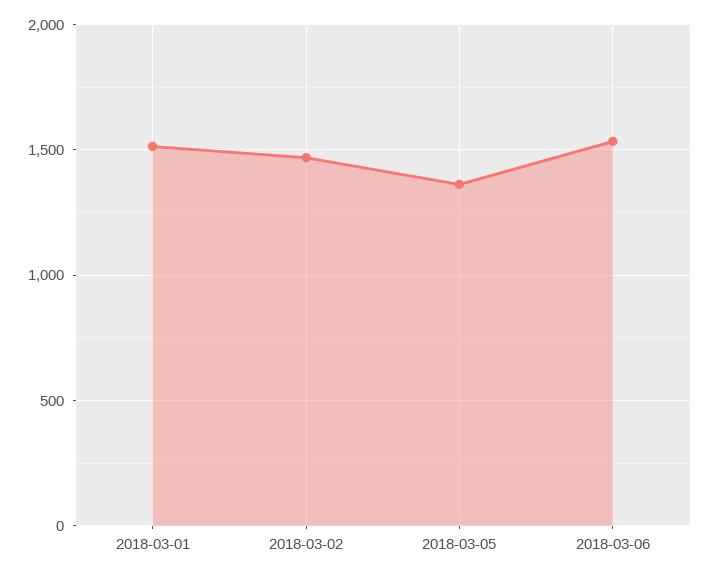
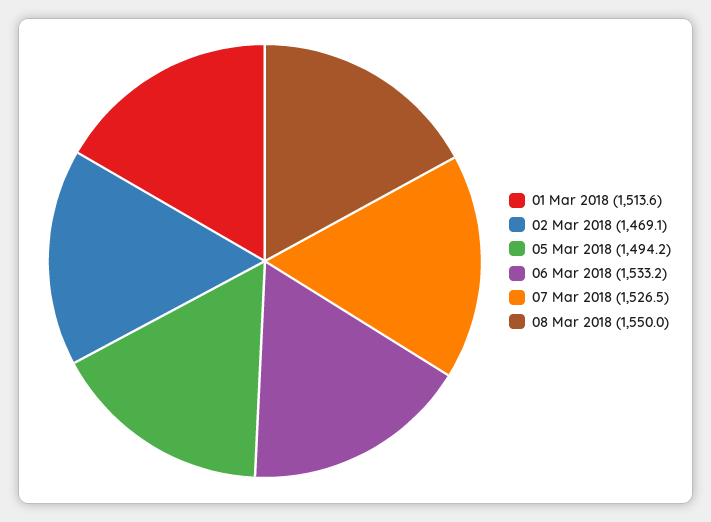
2018-03-05: 1350 -> 1494.2
07 Mar 2018: none -> 1526.5
08 Mar 2018: none -> 1550

